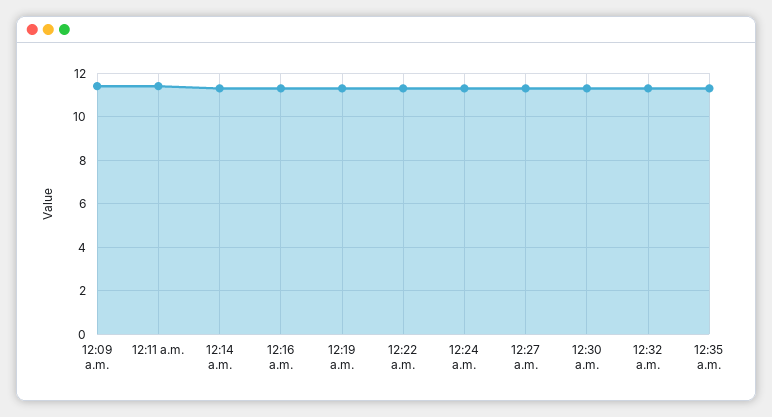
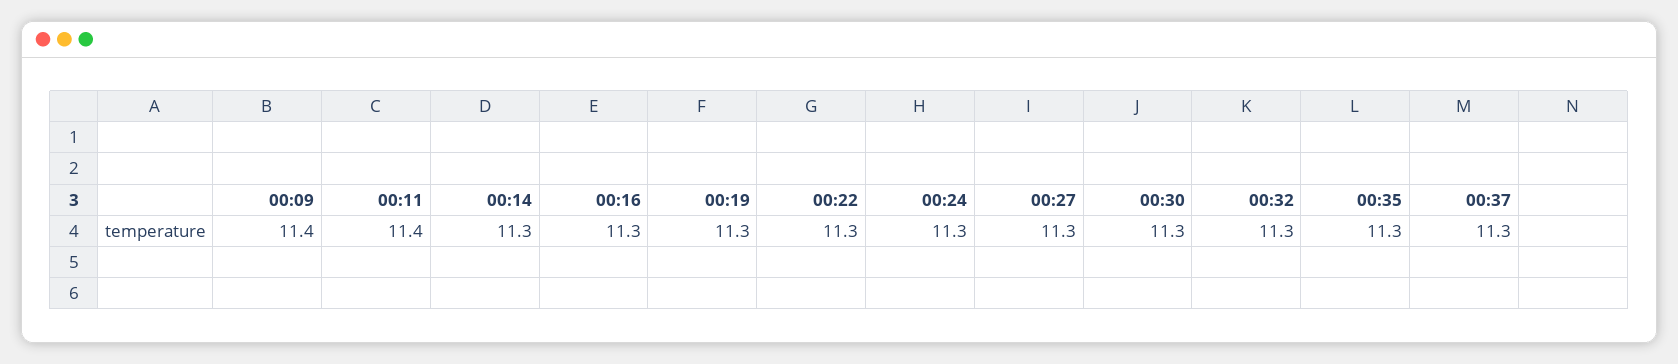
00:37: none -> 11.3

